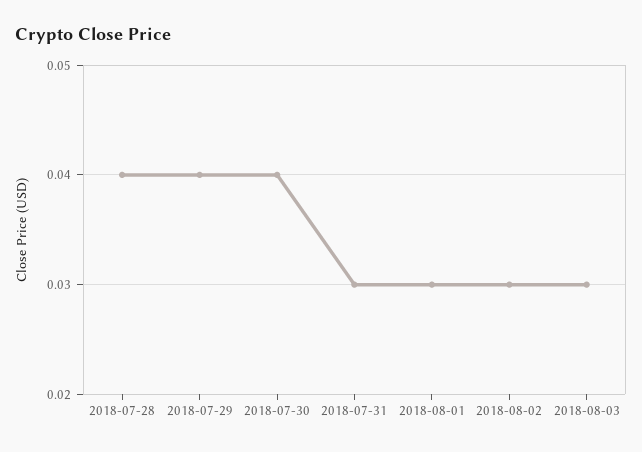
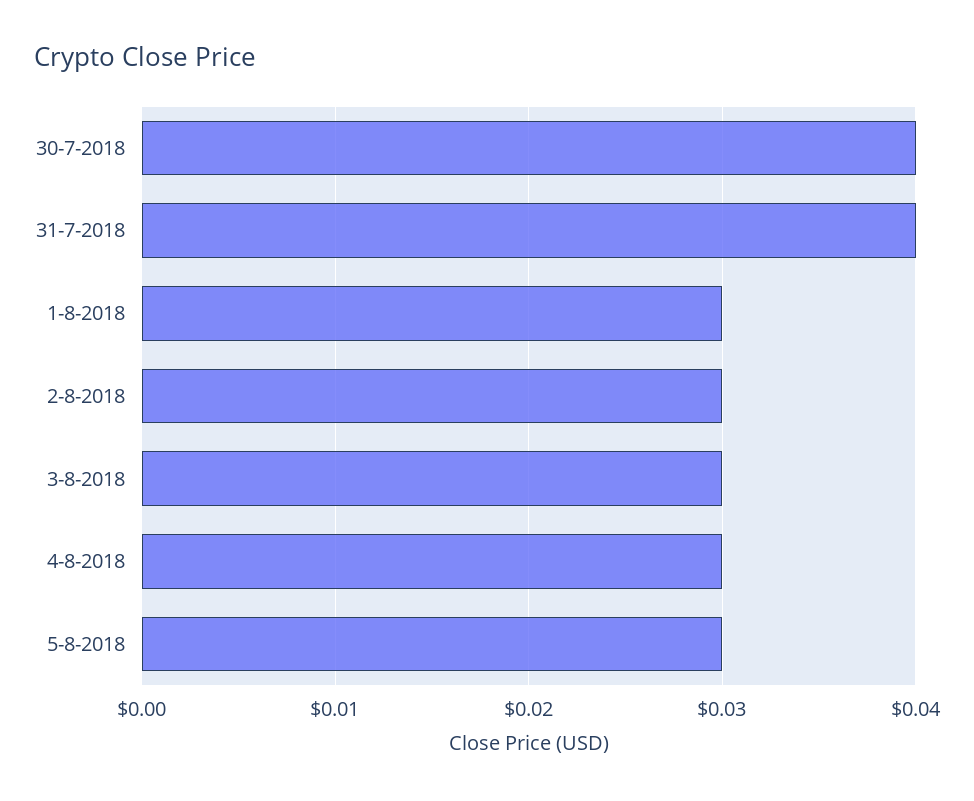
2018-07-28: 0.04 -> none
2018-07-29: 0.04 -> none
2018-07-31: 0.03 -> 0.04
4-8-2018: none -> 0.03
5-8-2018: none -> 0.03

